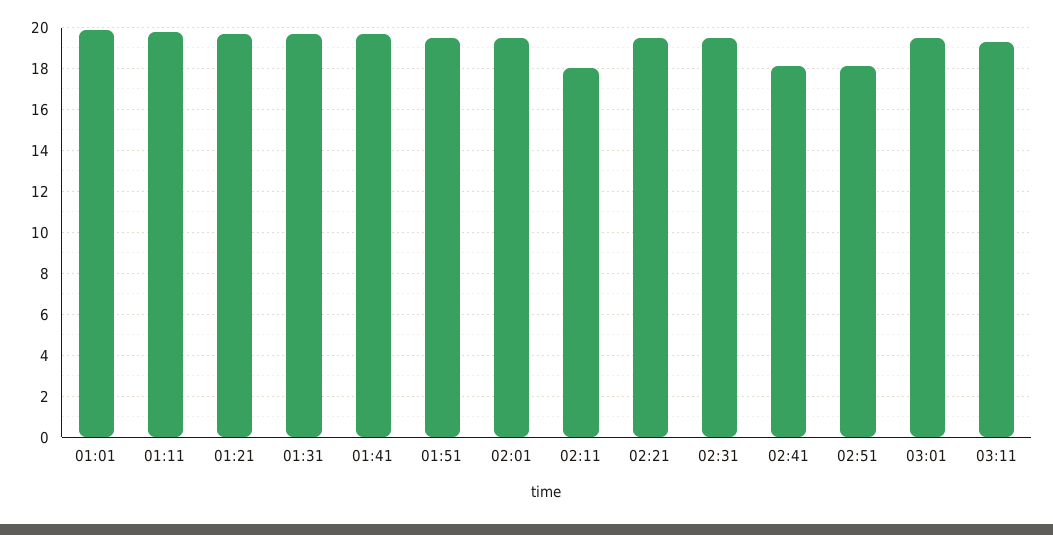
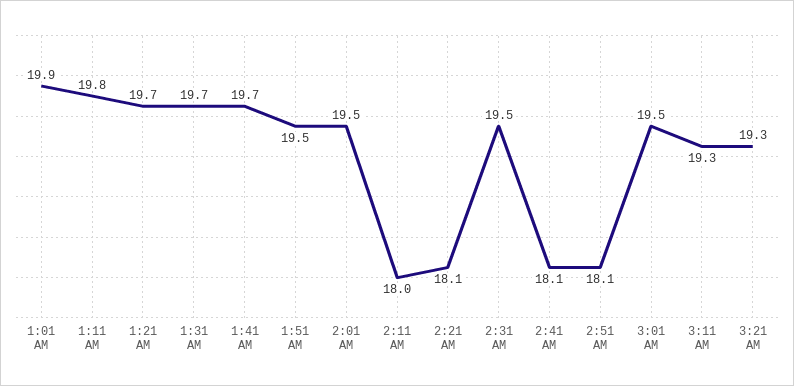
02:21: 19.5 -> 18.1
3:21 AM: none -> 19.3

